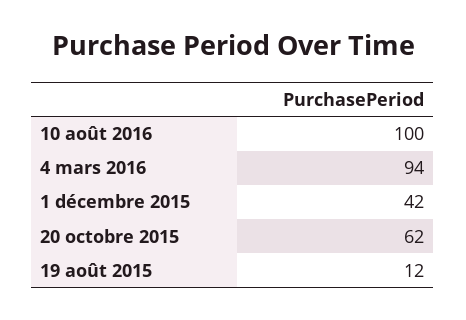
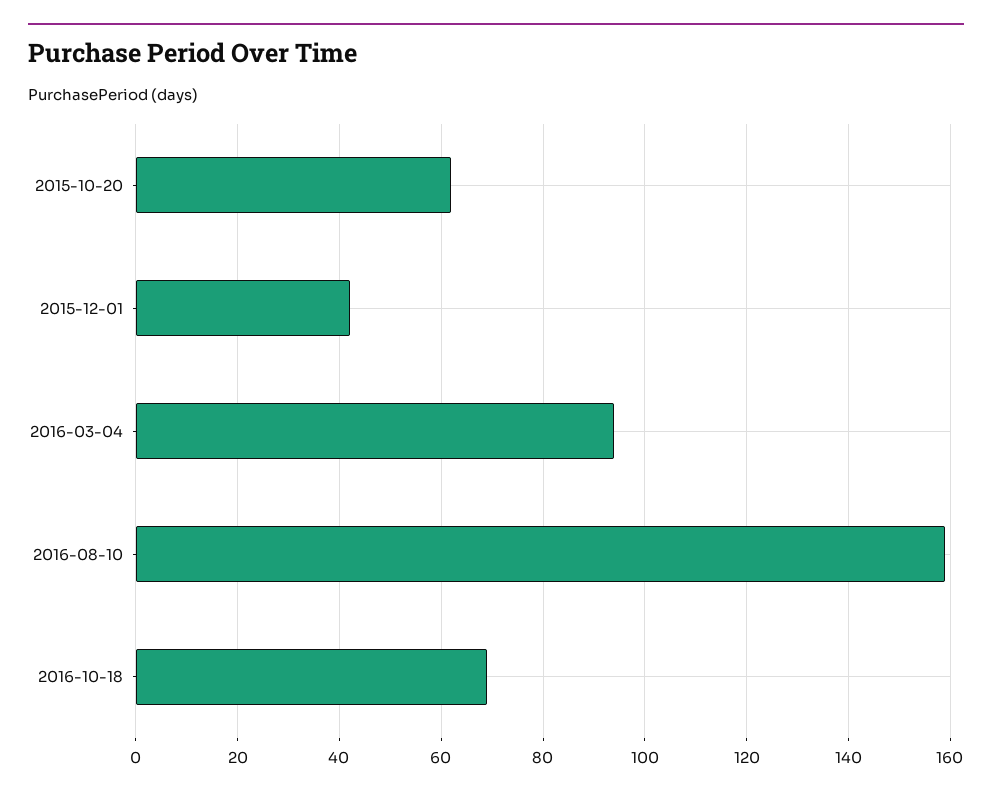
10 août 2016: 100 -> 160
19 août 2015: 12 -> none
2016-10-18: none -> 70

